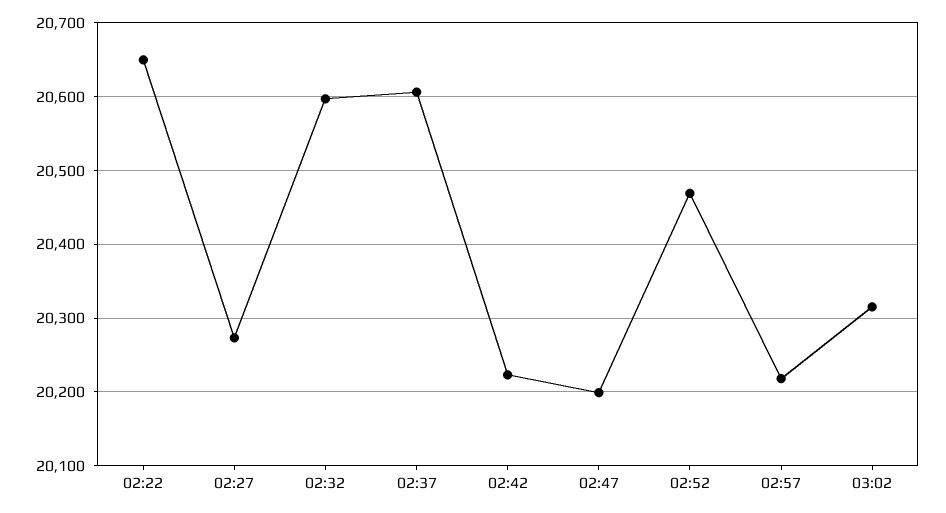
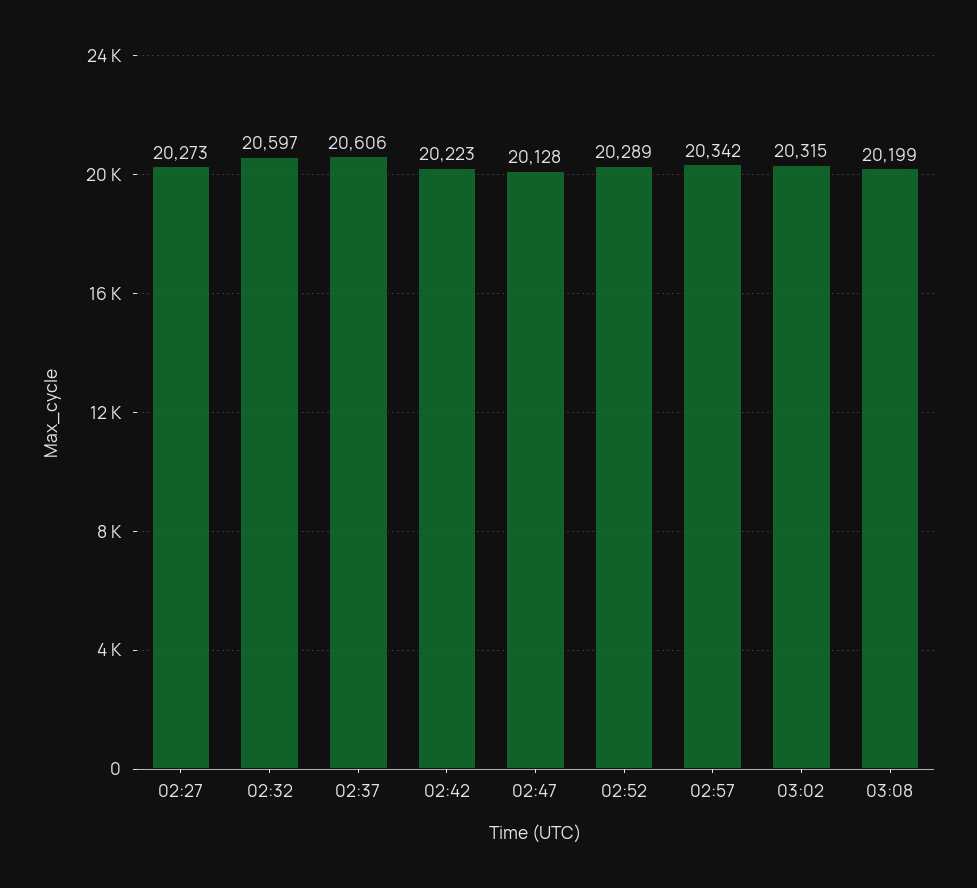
02:22: 20650 -> none
02:47: 20200 -> 20128
02:52: 20470 -> 20289
02:57: 20220 -> 20342
03:08: none -> 20199

